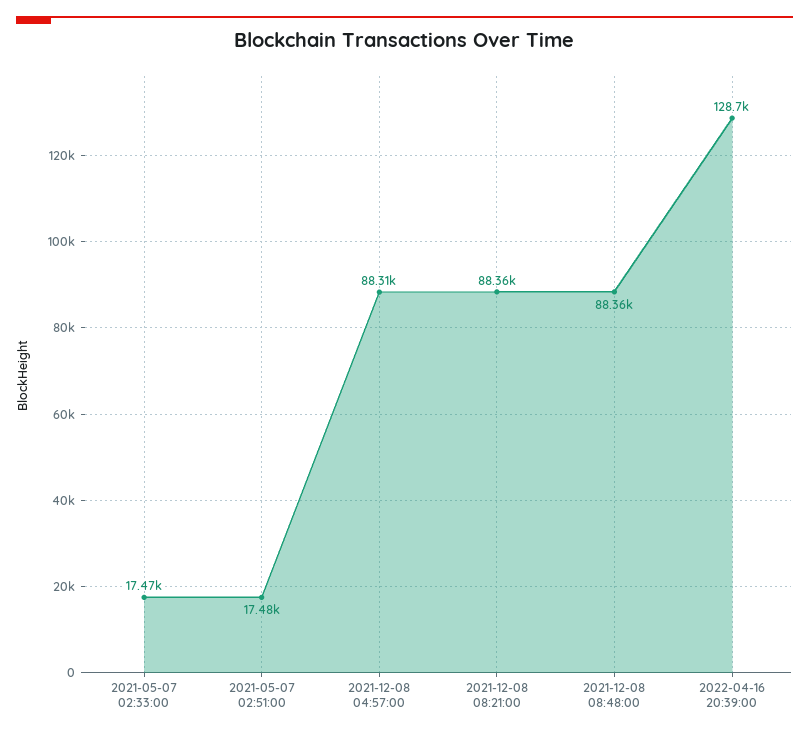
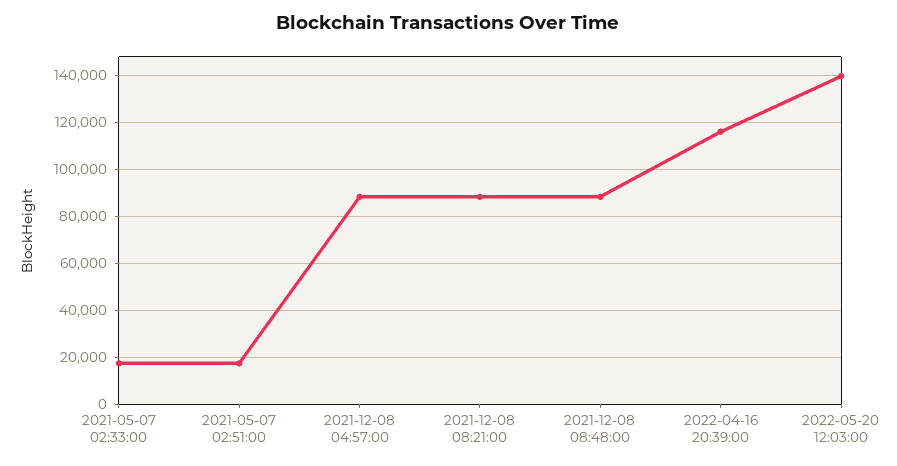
2022-04-16 20:39:00: 128700 -> 115000
2022-05-20 12:03:00: none -> 140000

